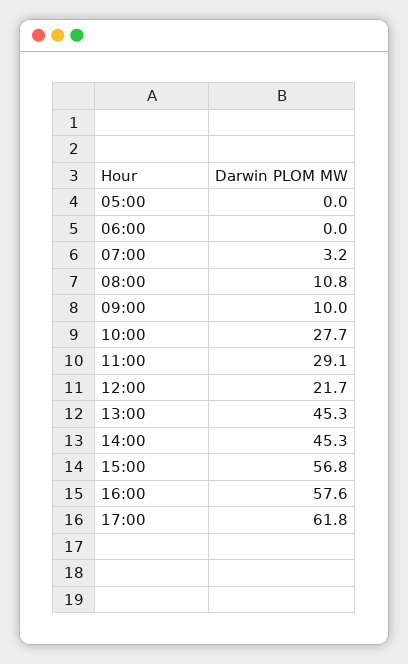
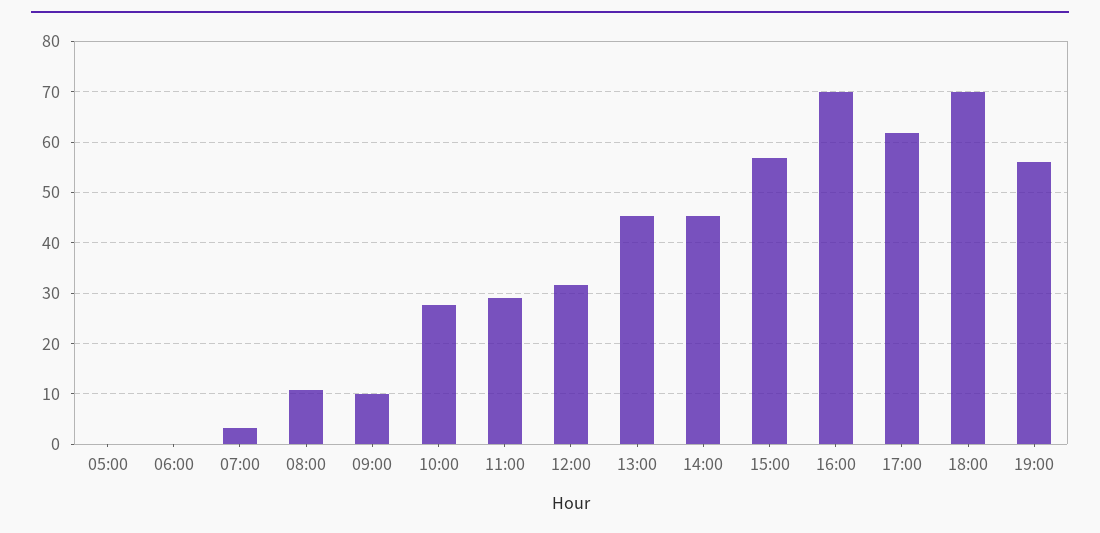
12:00: 21.7 -> 32
16:00: 57.6 -> 70
18:00: none -> 70
19:00: none -> 56

